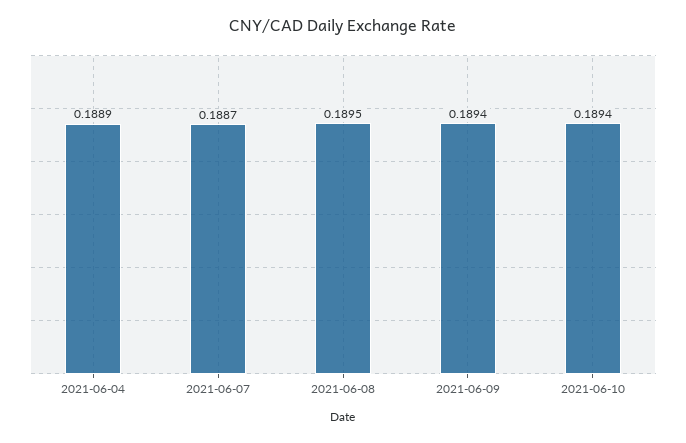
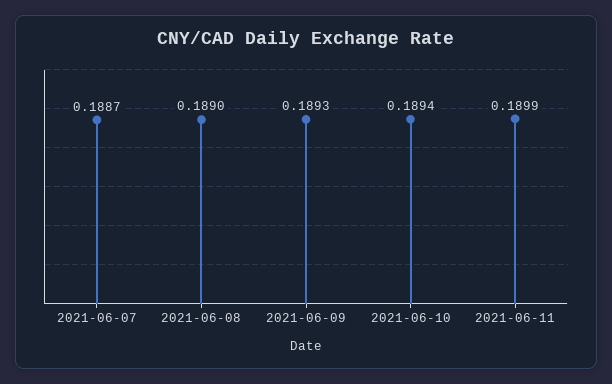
2021-06-04: 0.1889 -> none
2021-06-08: 0.1895 -> 0.189
2021-06-09: 0.1894 -> 0.1893
2021-06-11: none -> 0.1899

